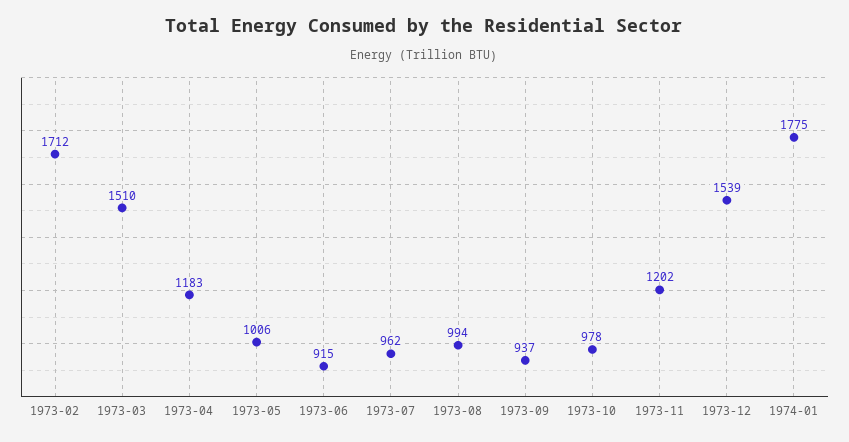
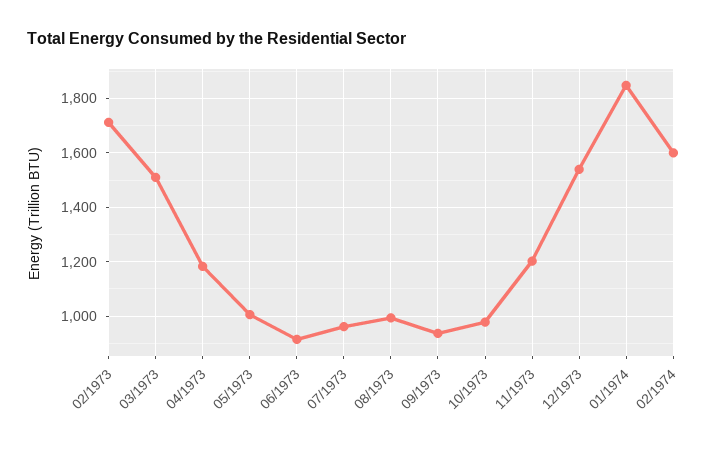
1974-01: 1775 -> 1850
02/1974: none -> 1600

